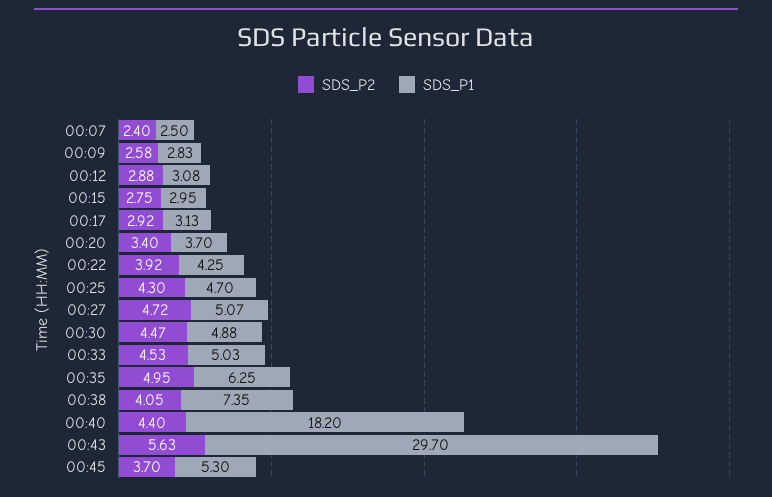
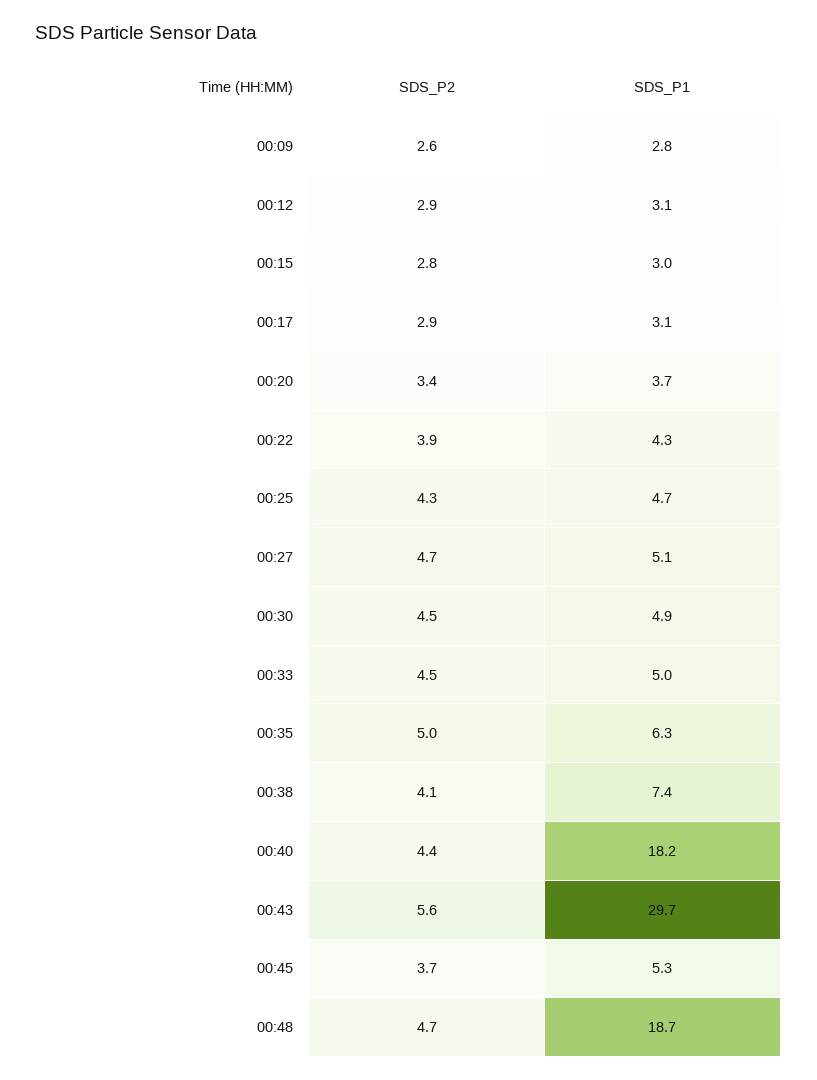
SDS_P2, 00:07: 2.4 -> none
SDS_P1, 00:07: 2.5 -> none
SDS_P2, 00:48: none -> 4.7
SDS_P1, 00:48: none -> 18.7

